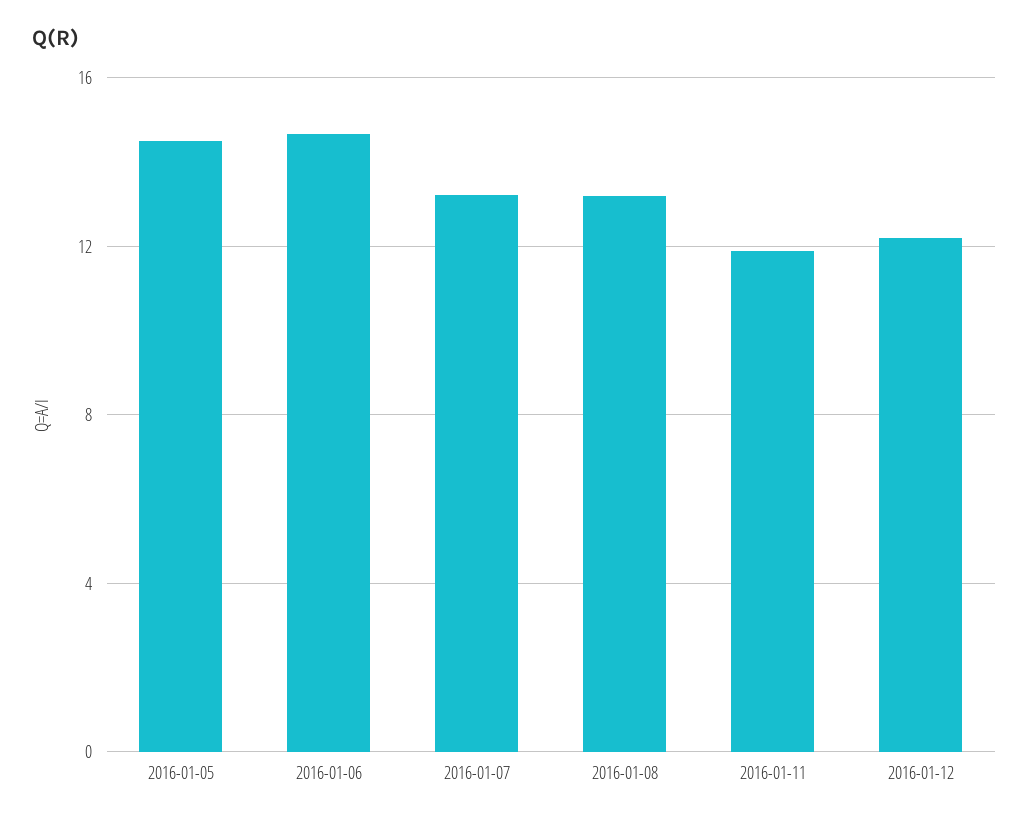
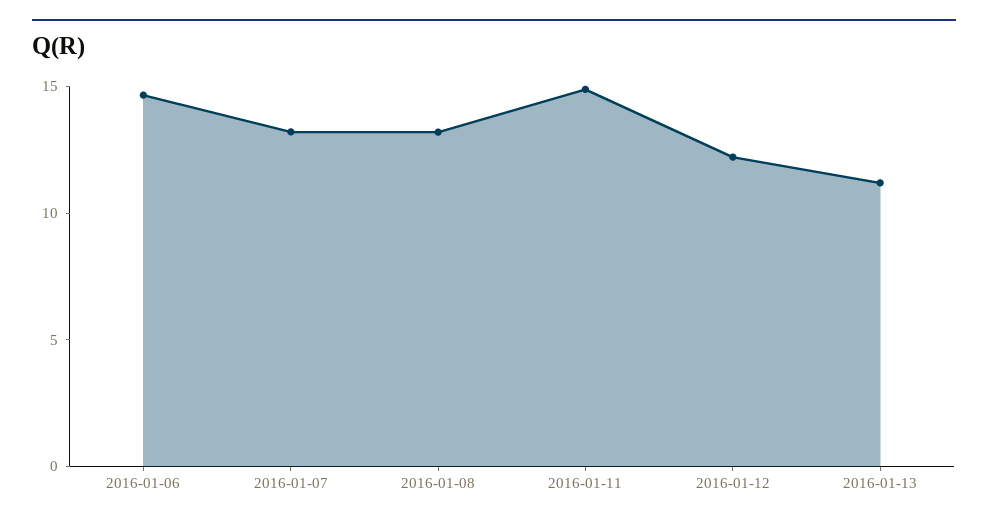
2016-01-05: 14.5 -> none
2016-01-11: 12 -> 15
2016-01-13: none -> 11

